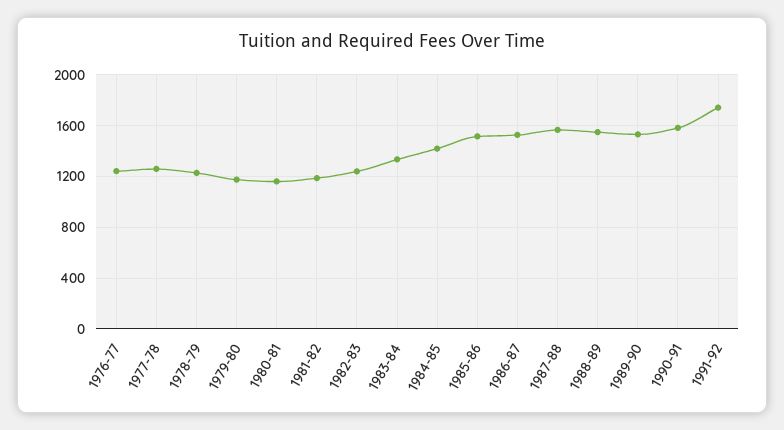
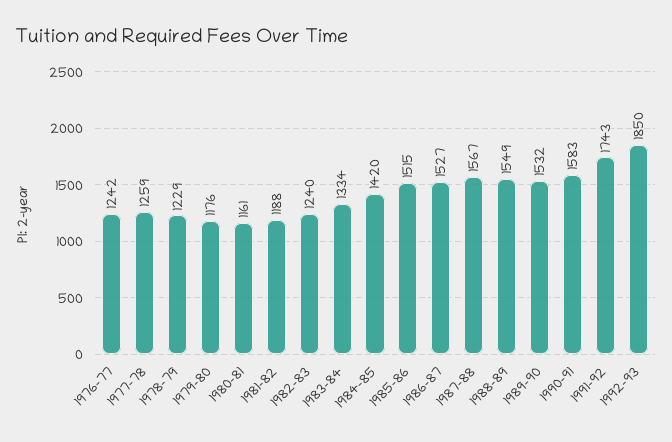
1992-93: none -> 1850

